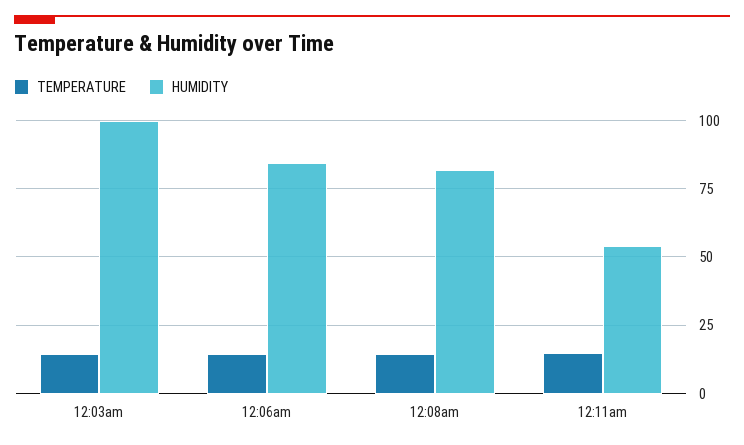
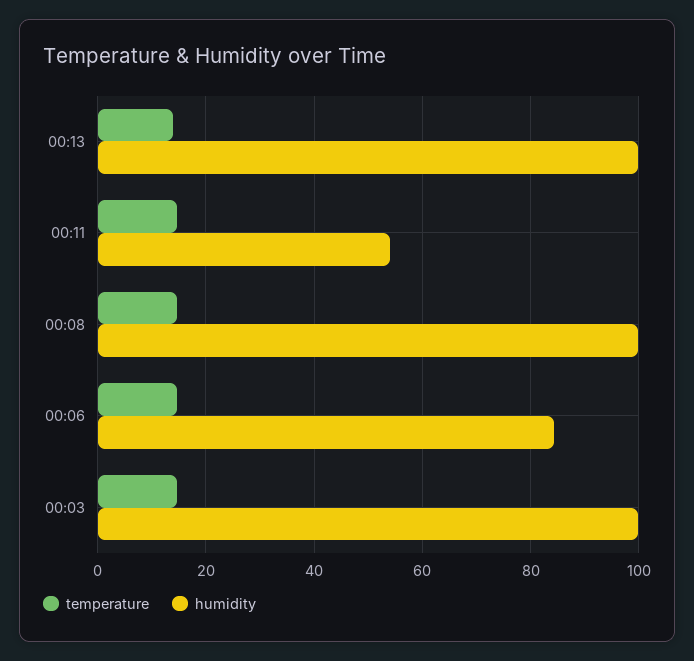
HUMIDITY, 12:08am: 82.5 -> 100
TEMPERATURE, 00:13: none -> 14
HUMIDITY, 00:13: none -> 100

